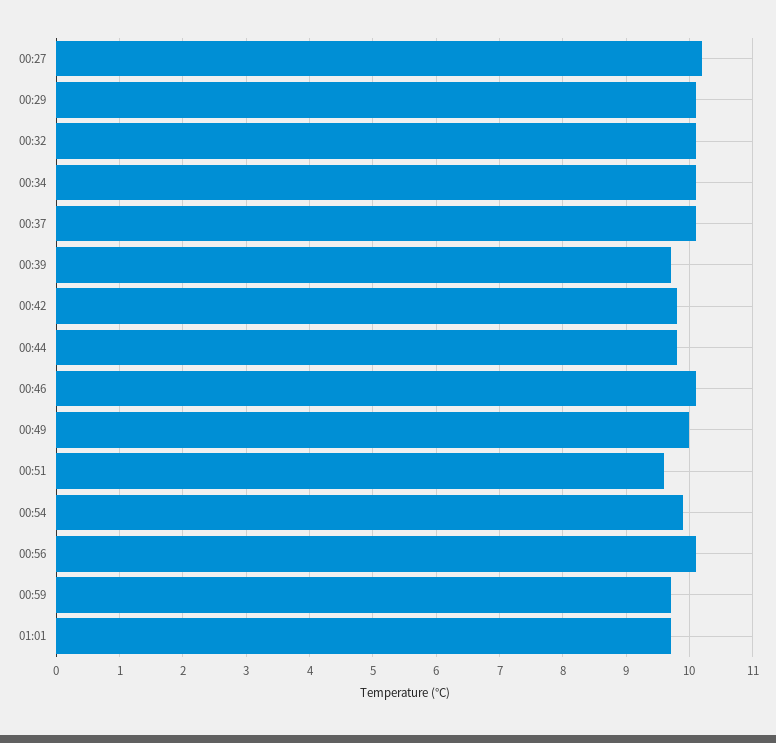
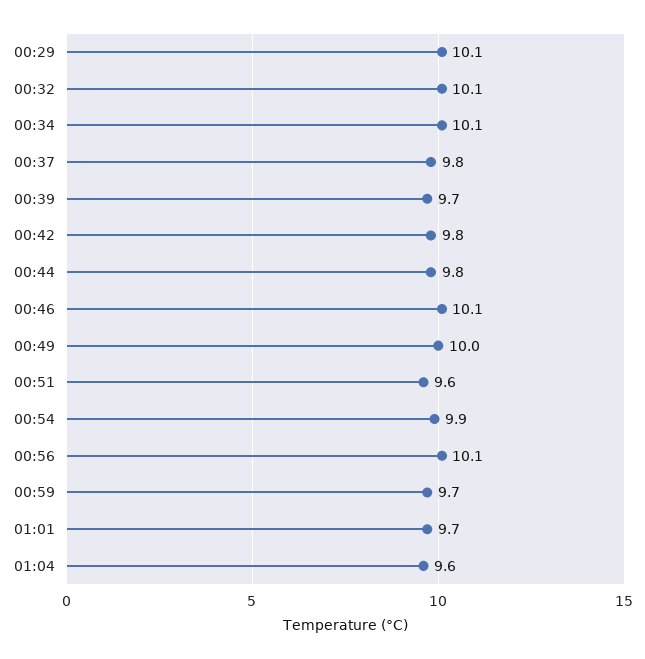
00:27: 10.2 -> none
00:37: 10.1 -> 9.8
01:04: none -> 9.6

